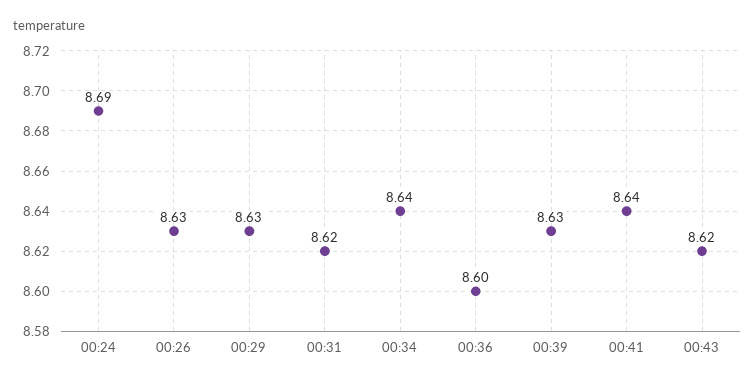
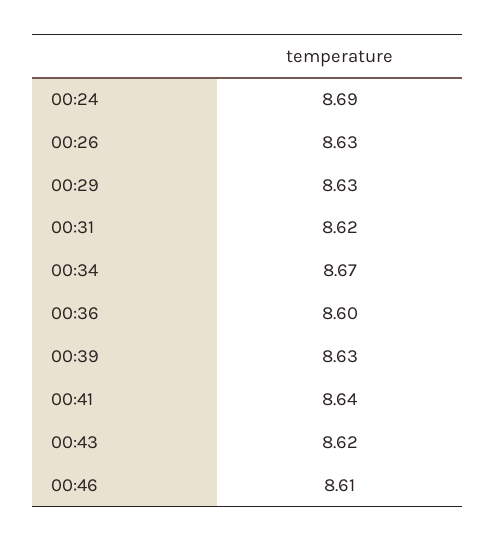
00:34: 8.64 -> 8.67
00:46: none -> 8.61

